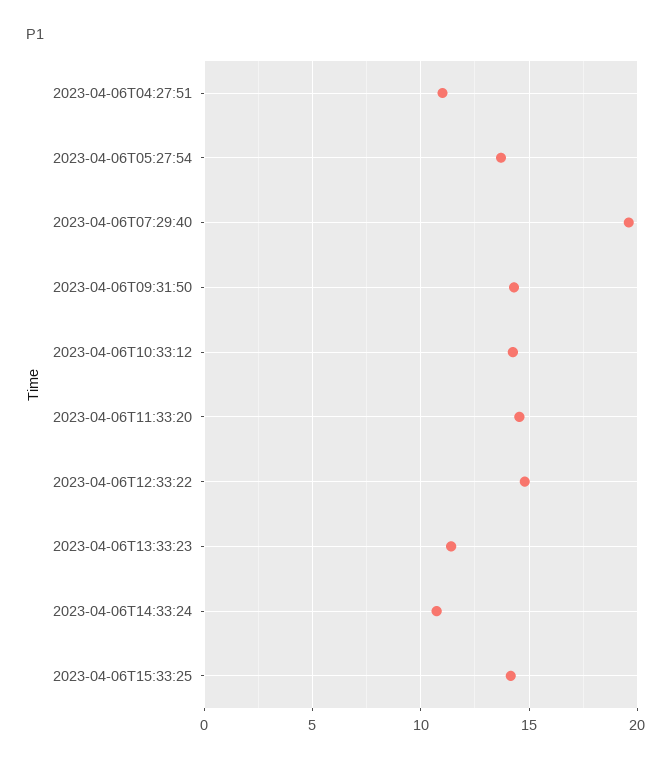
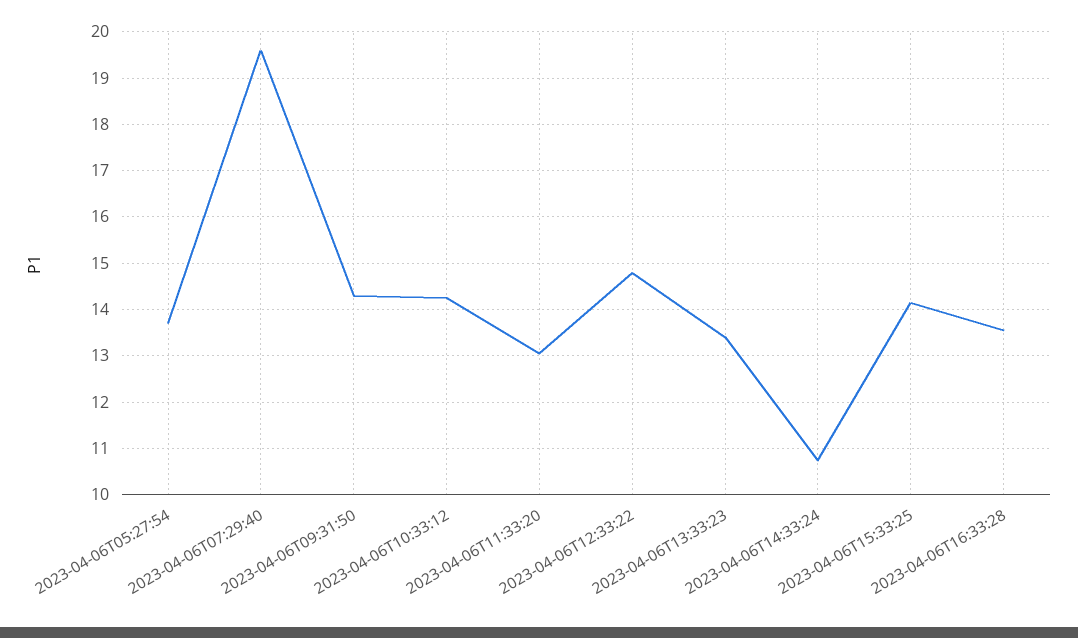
2023-04-06T04:27:51: 11 -> none
2023-04-06T11:33:20: 14.5 -> 13
2023-04-06T13:33:23: 11.5 -> 13.4
2023-04-06T16:33:28: none -> 13.6

